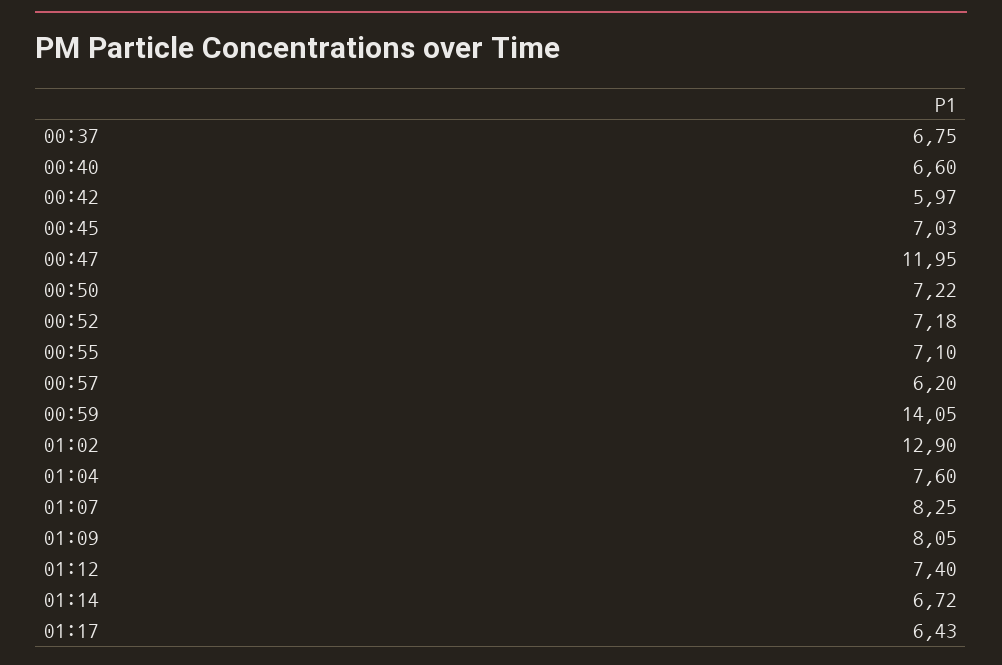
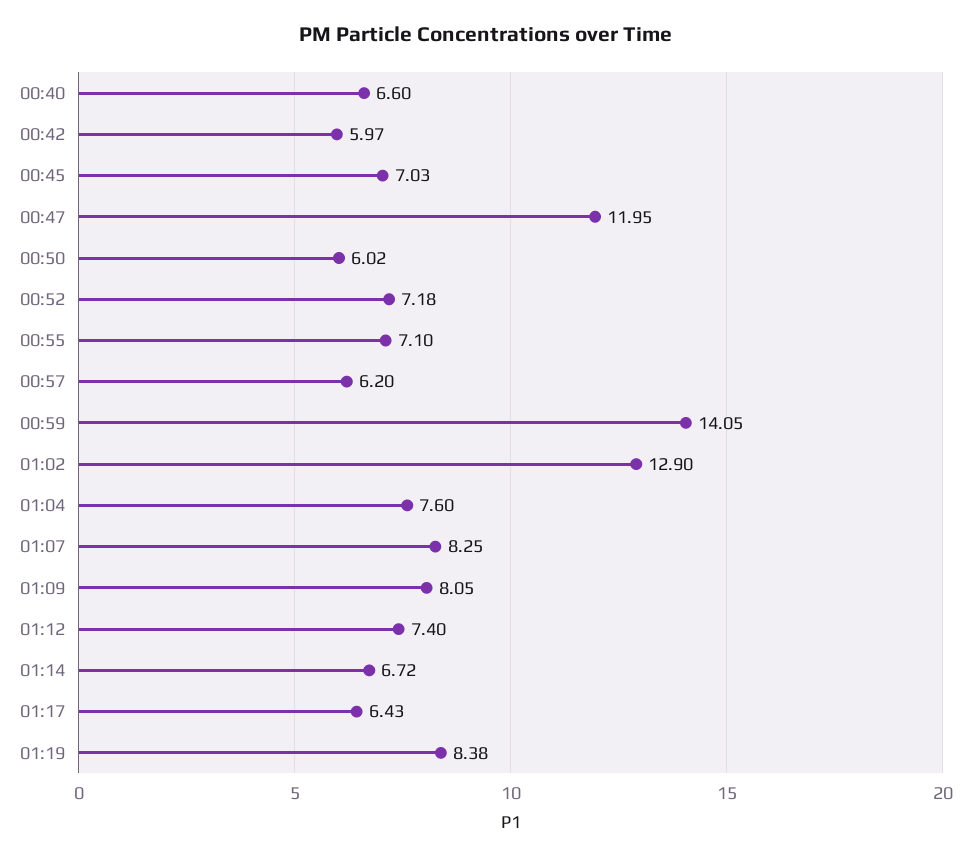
00:37: 6.75 -> none
00:50: 7.22 -> 6.02
01:19: none -> 8.38

